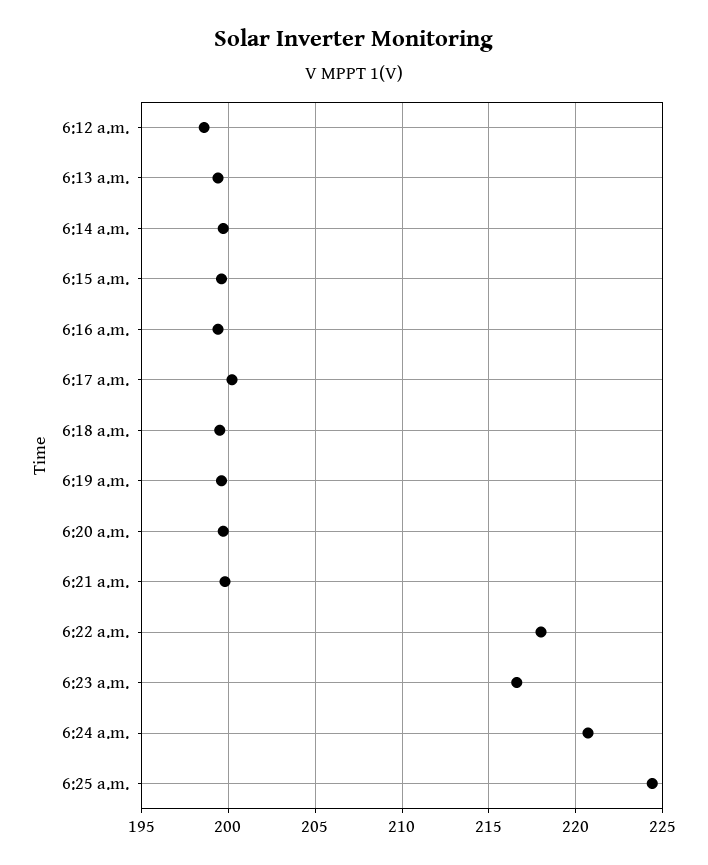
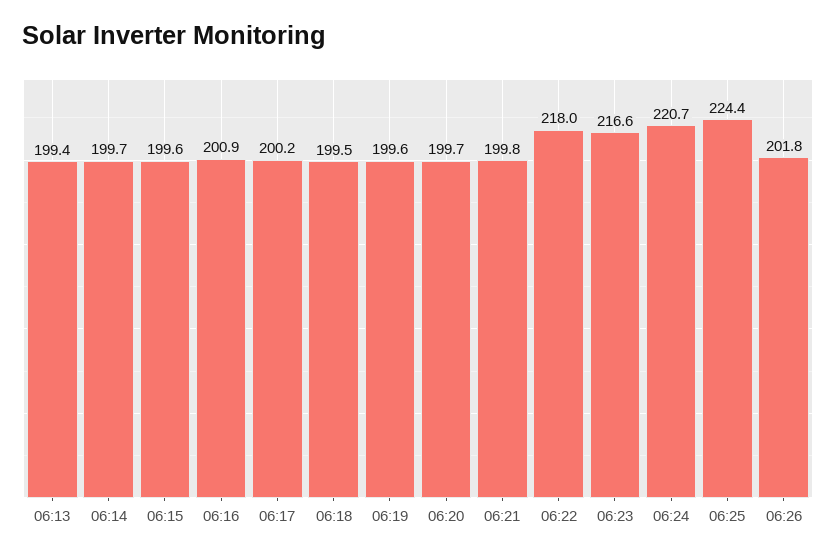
6:12 a.m.: 198.5 -> none
6:16 a.m.: 199.5 -> 200.9
06:26: none -> 201.8

